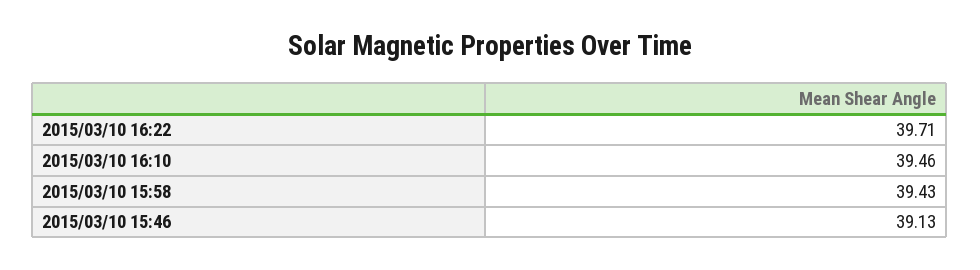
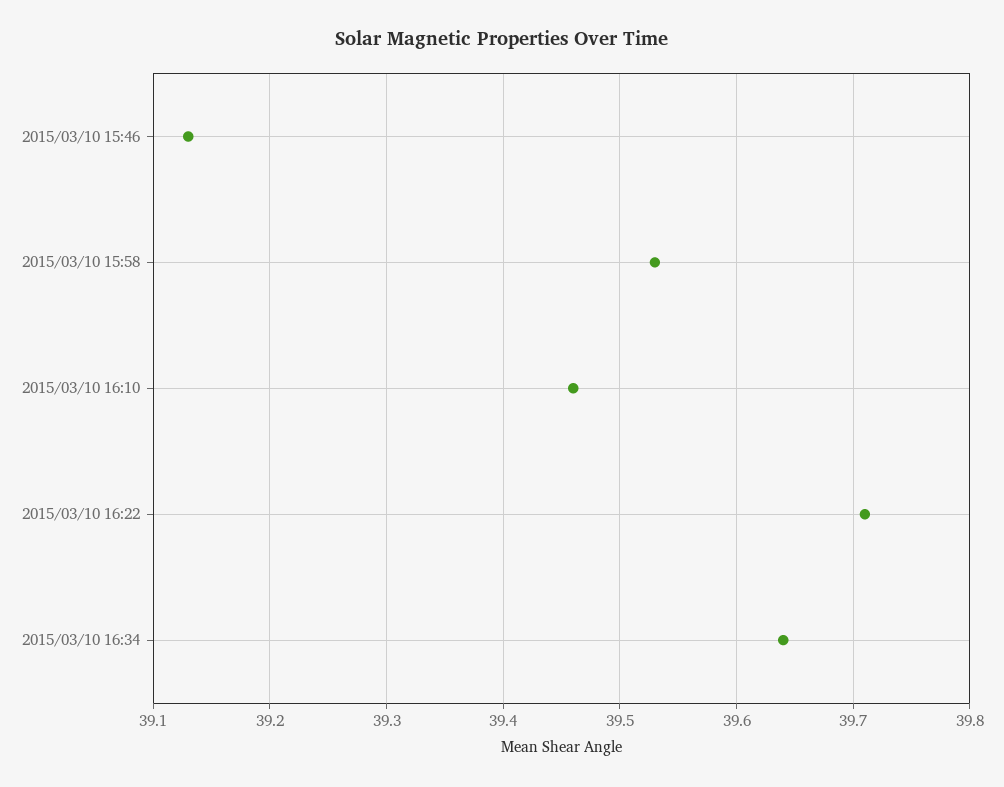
2015/03/10 15:58: 39.43 -> 39.53
2015/03/10 16:34: none -> 39.64

